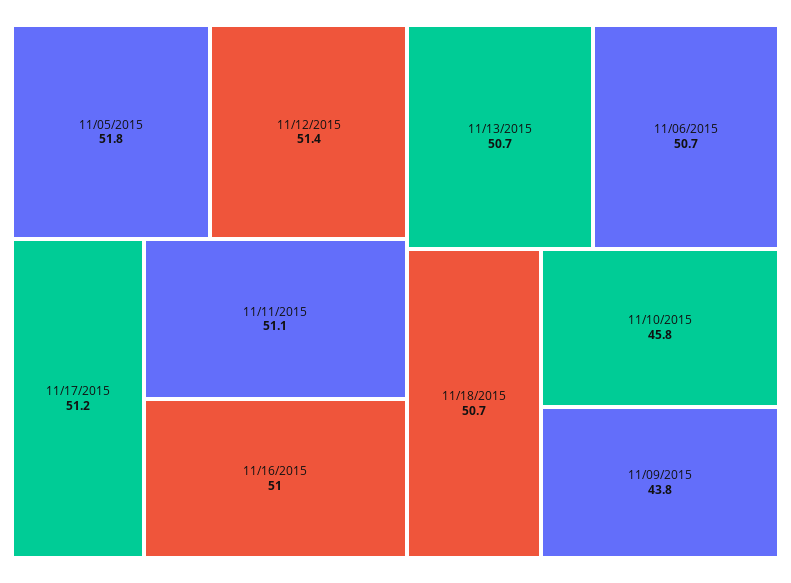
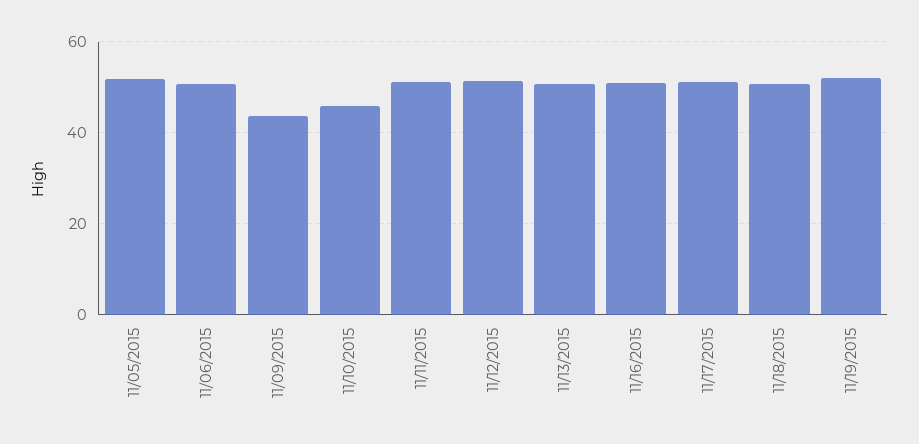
11/19/2015: none -> 52

